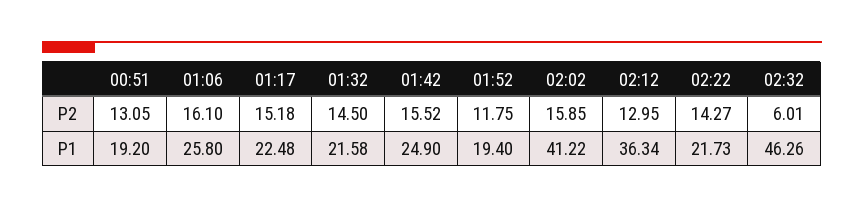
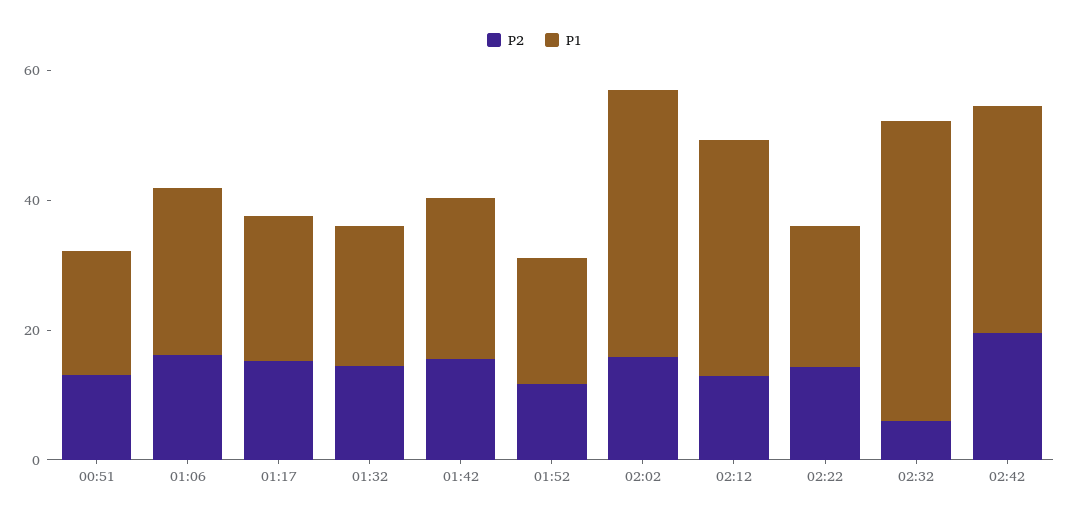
P2, 02:42: none -> 20
P1, 02:42: none -> 35

